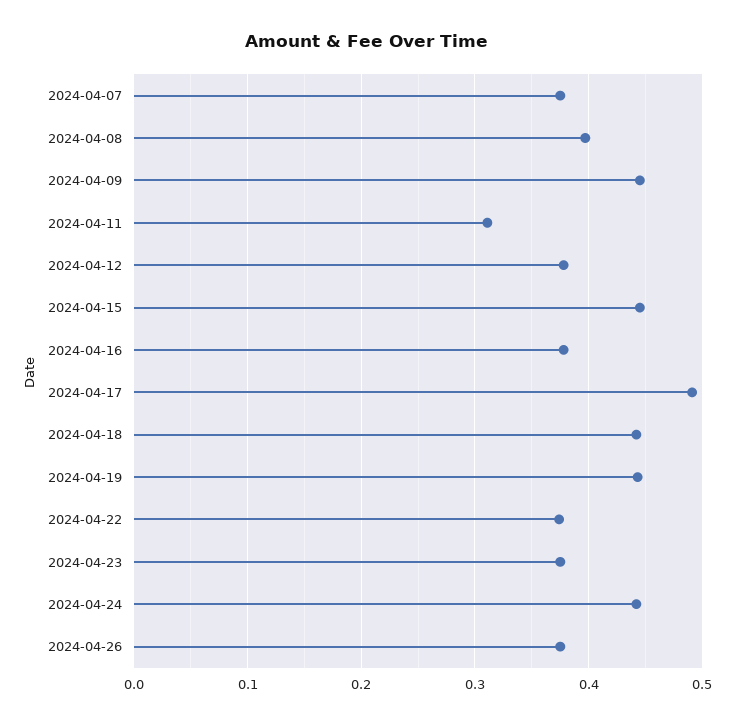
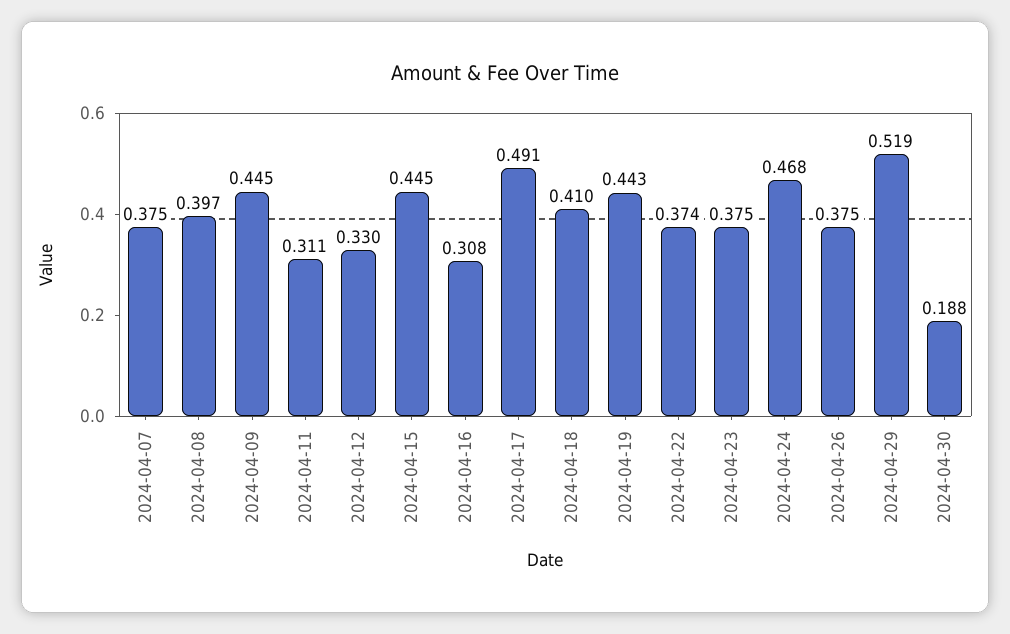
2024-04-12: 0.38 -> 0.33
2024-04-16: 0.38 -> 0.308
2024-04-18: 0.44 -> 0.41
2024-04-24: 0.44 -> 0.468
2024-04-29: none -> 0.519
2024-04-30: none -> 0.188

